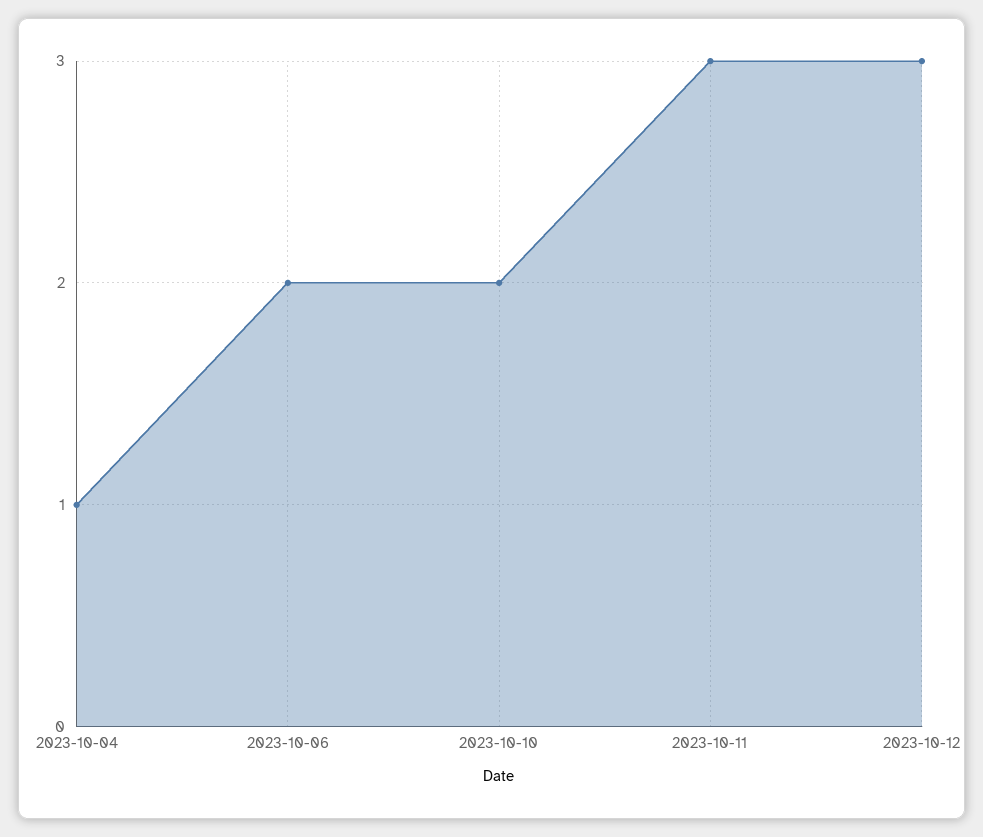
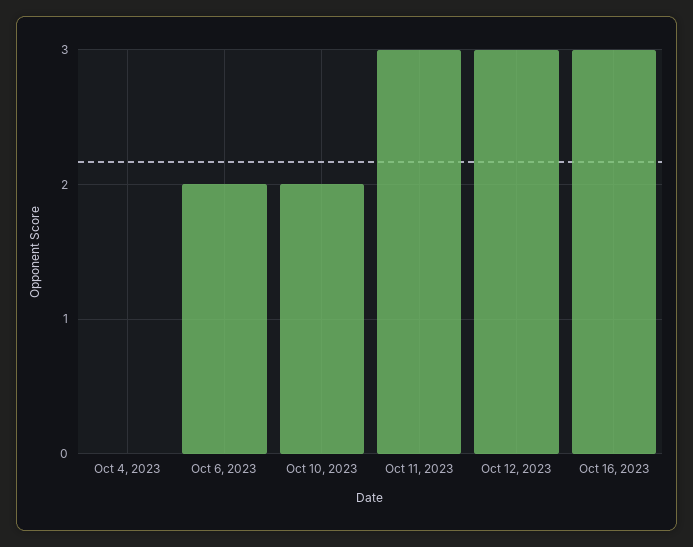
2023-10-04: 1 -> 0
Oct 16, 2023: none -> 3

